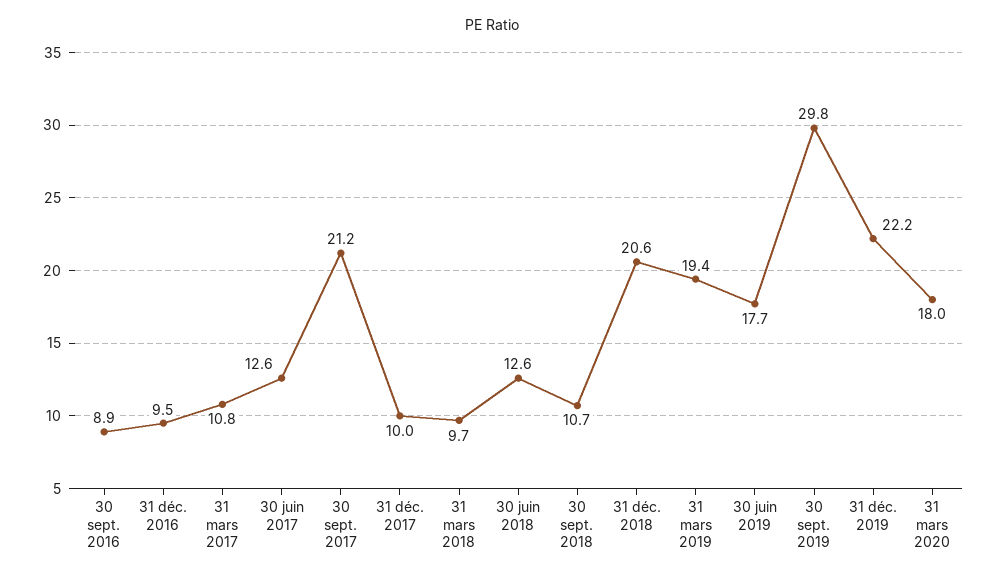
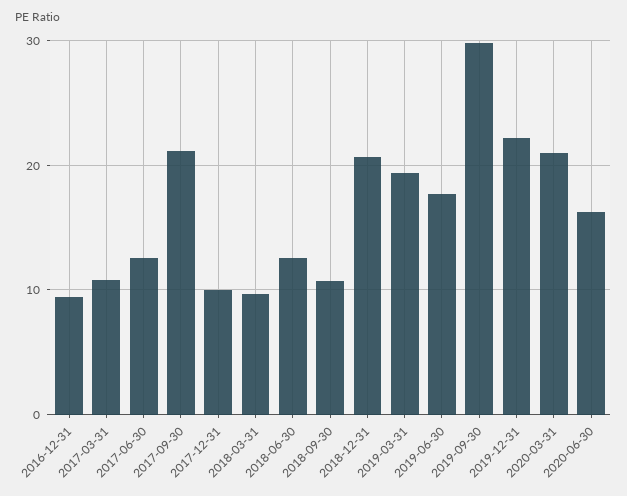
30 sept. 2016: 8.9 -> none
31 mars 2020: 18 -> 21
2020-06-30: none -> 16

